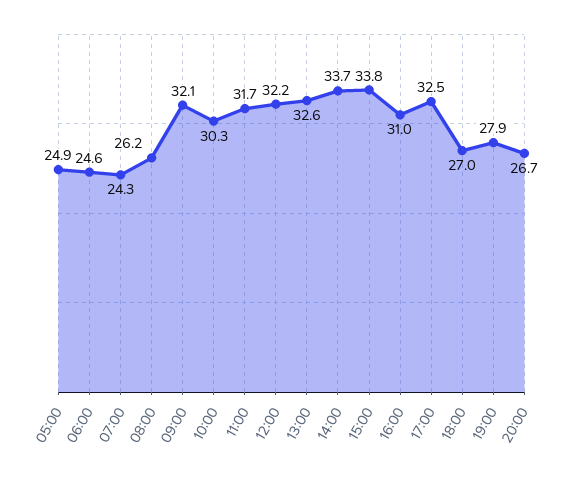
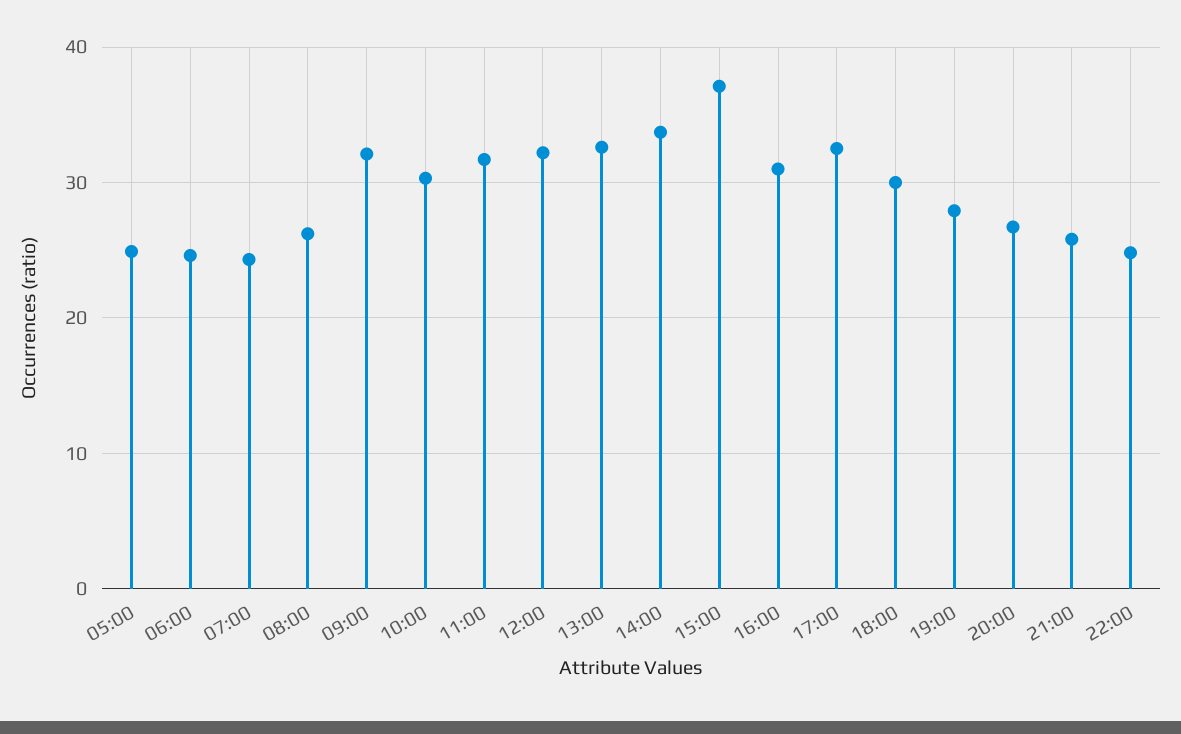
15:00: 33.8 -> 37
18:00: 27 -> 30
21:00: none -> 26
22:00: none -> 25

